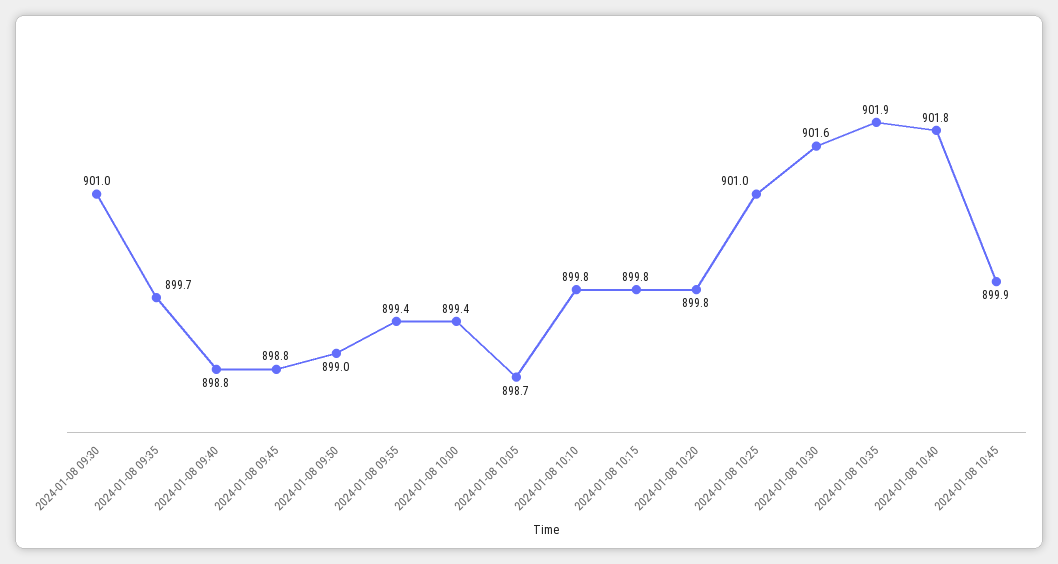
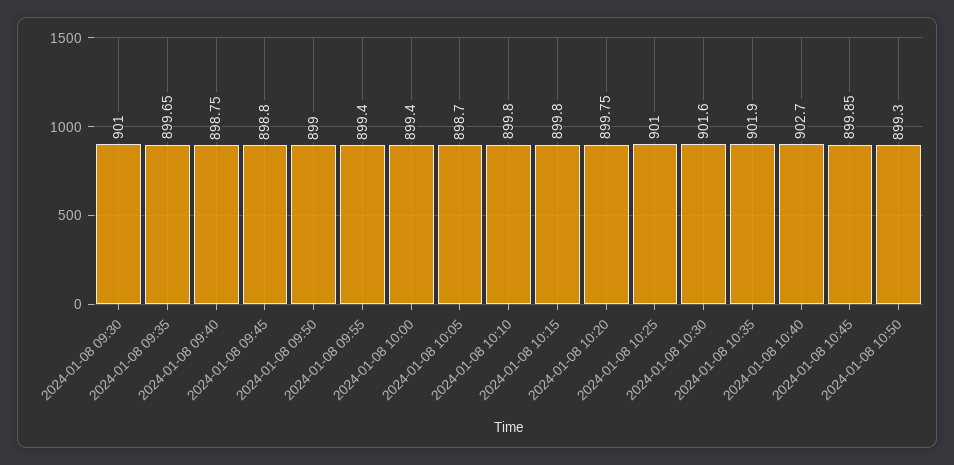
2024-01-08 10:40: 901.8 -> 902.7
2024-01-08 10:50: none -> 899.3

